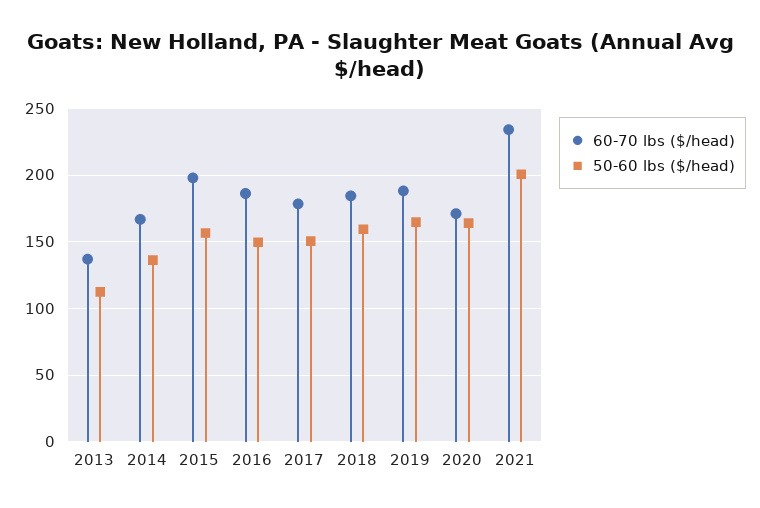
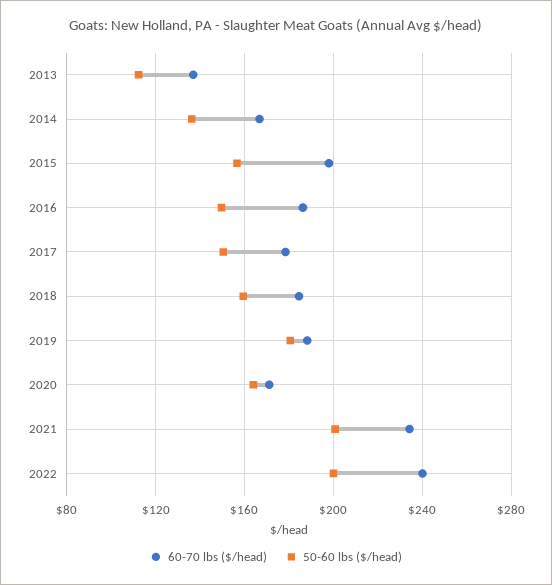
50-60 lbs ($/head), 2019: 165 -> 180
60-70 lbs ($/head), 2022: none -> 240
50-60 lbs ($/head), 2022: none -> 200

